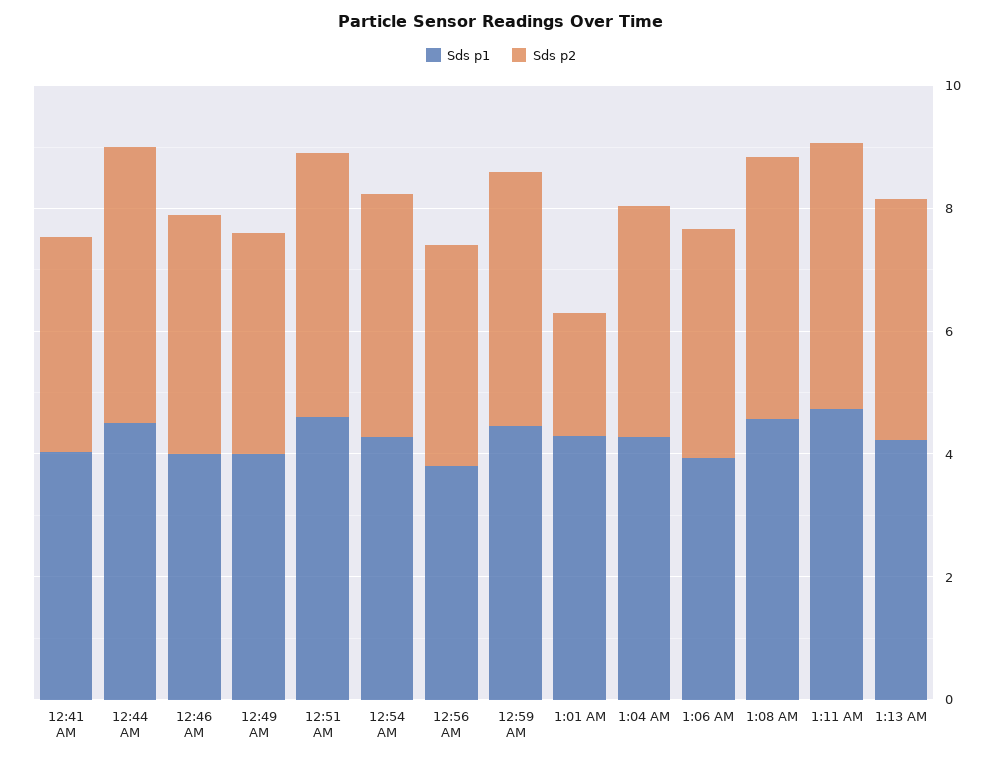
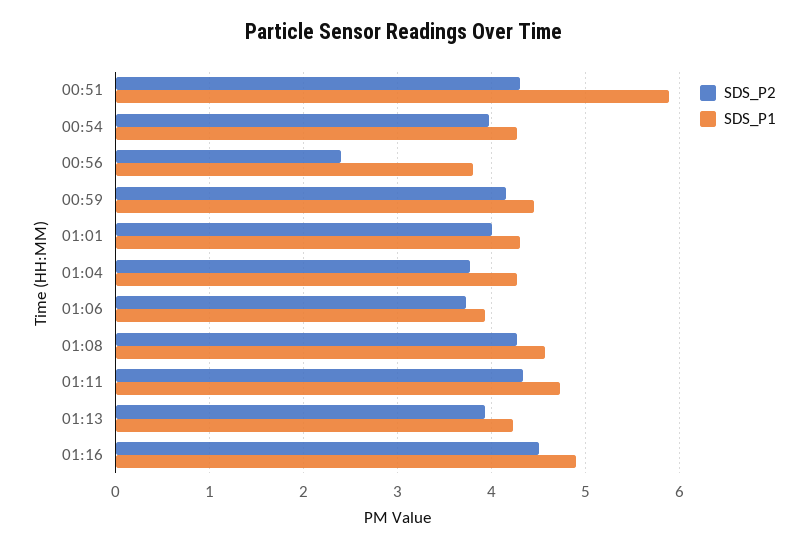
Sds p1, 12:41 AM: 4 -> none
Sds p2, 12:41 AM: 3.5 -> none
Sds p1, 12:44 AM: 4.5 -> none
Sds p2, 12:44 AM: 4.5 -> none
Sds p1, 12:46 AM: 4 -> none
Sds p2, 12:46 AM: 4 -> none
Sds p1, 12:49 AM: 4 -> none
Sds p2, 12:49 AM: 3.5 -> none
Sds p1, 12:51 AM: 4.5 -> 5.9
Sds p2, 12:56 AM: 3.5 -> 2.4
Sds p2, 1:01 AM: 2 -> 4
Sds p2, 01:16: none -> 4.5
Sds p1, 01:16: none -> 4.9

